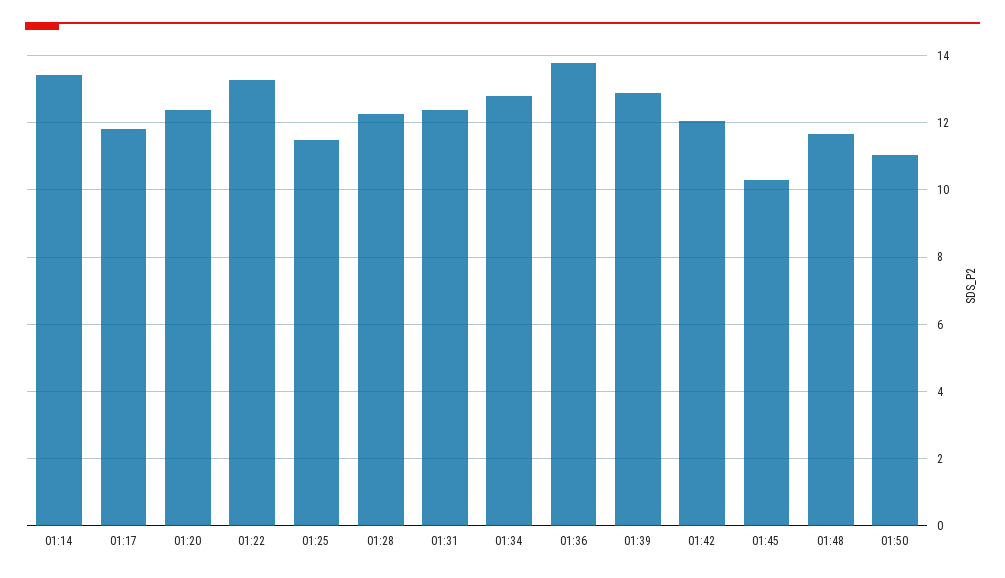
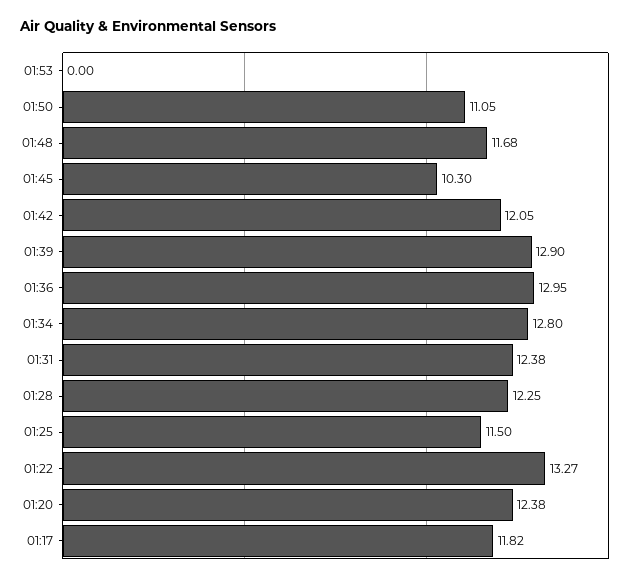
01:14: 13.4 -> none
01:36: 13.8 -> 12.95
01:53: none -> 0

